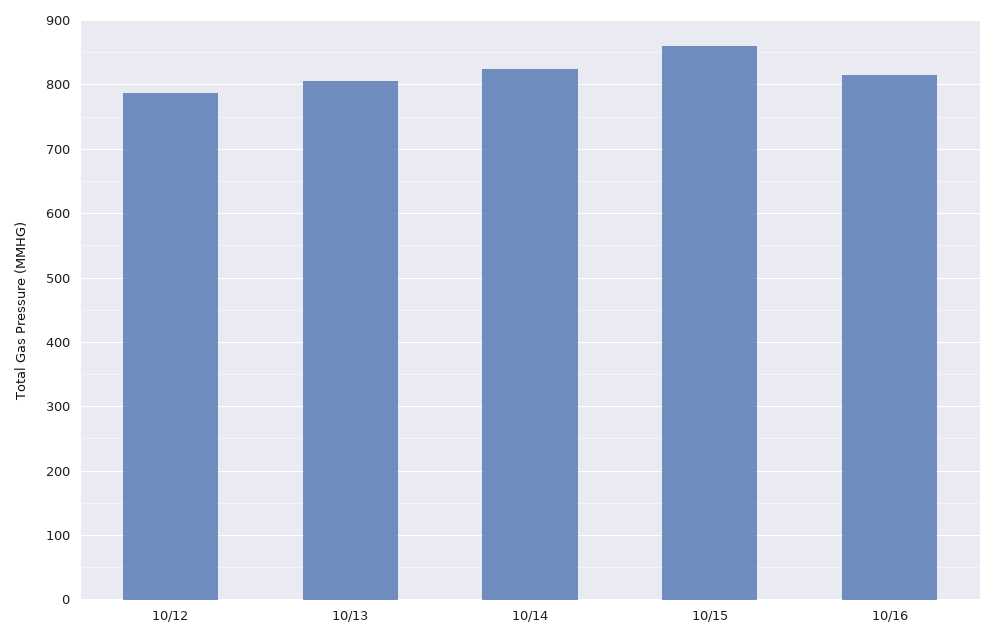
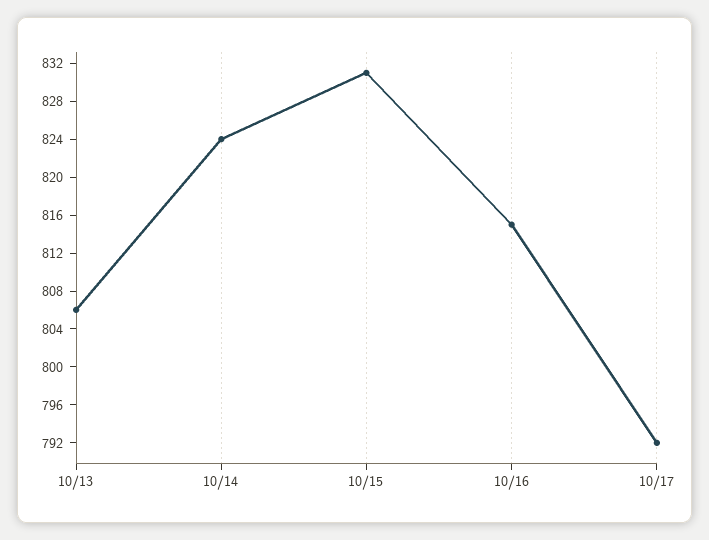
10/12: 790 -> none
10/15: 860 -> 831
10/17: none -> 792

